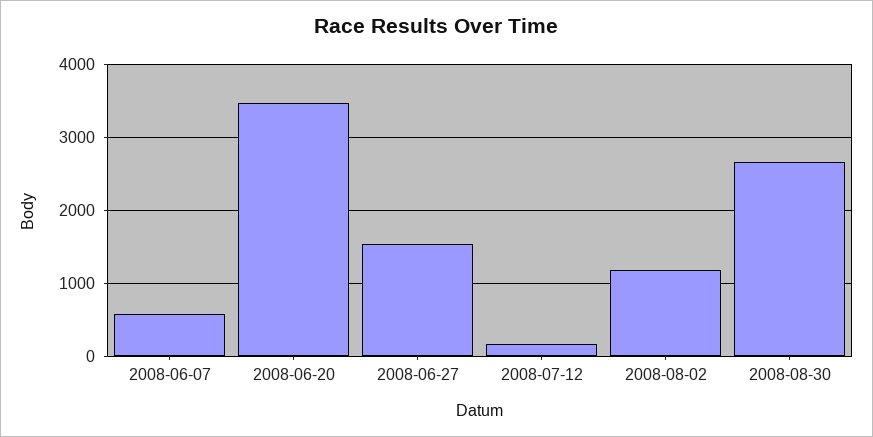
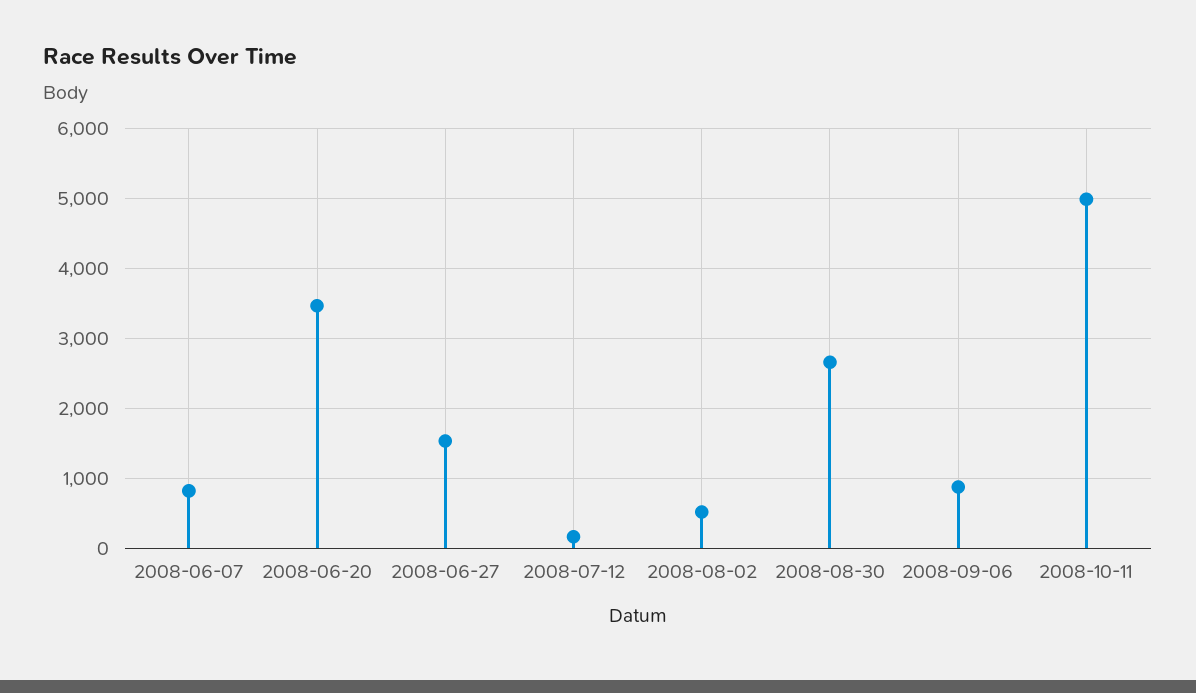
2008-06-07: 600 -> 800
2008-08-02: 1200 -> 500
2008-09-06: none -> 900
2008-10-11: none -> 5000

